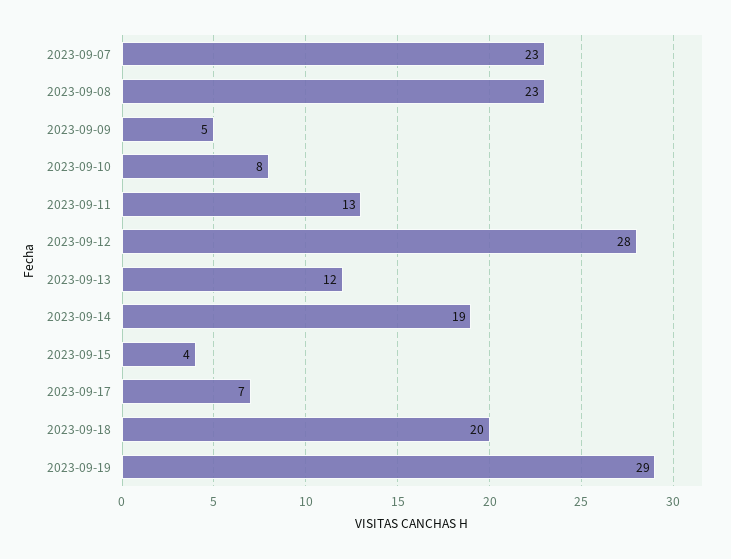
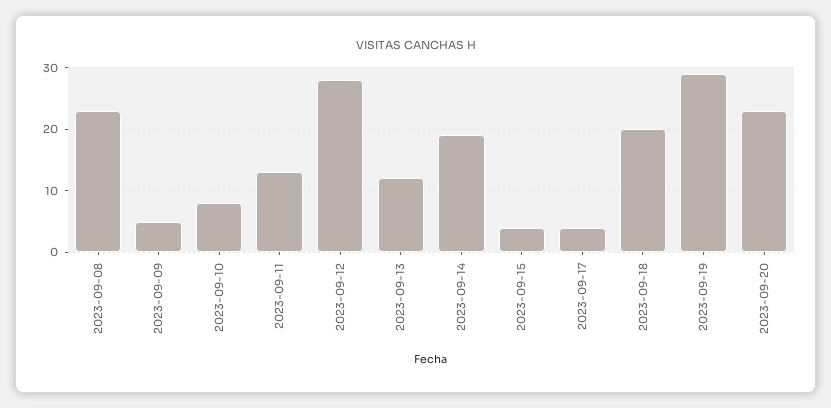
2023-09-07: 23 -> none
2023-09-17: 7 -> 4
2023-09-20: none -> 23

